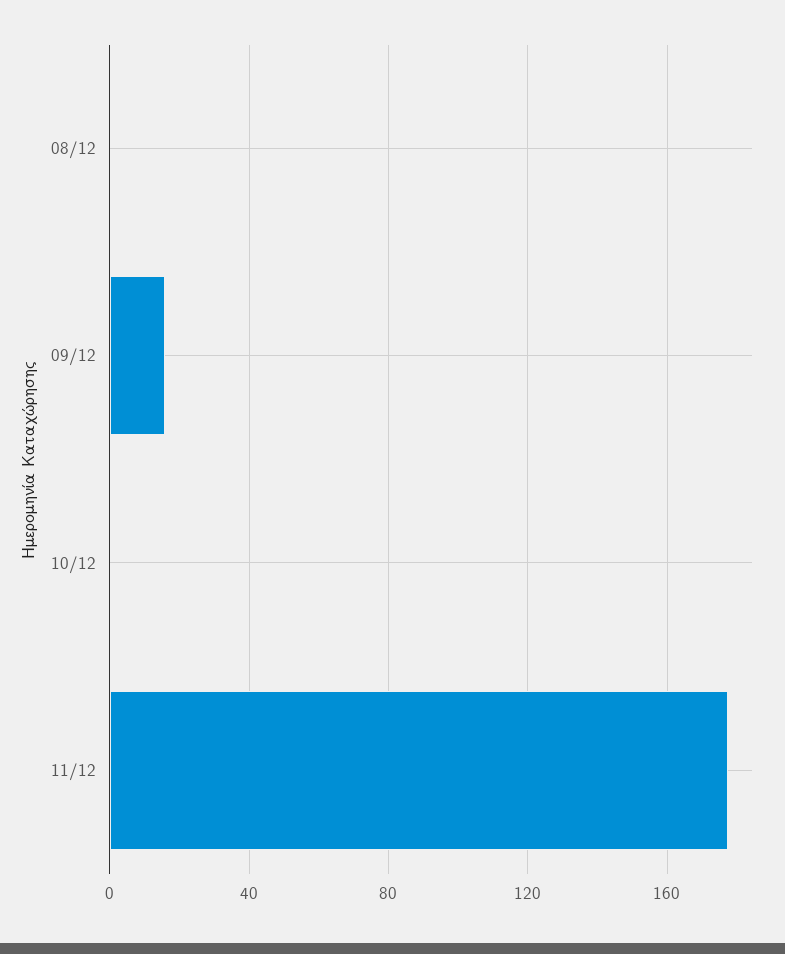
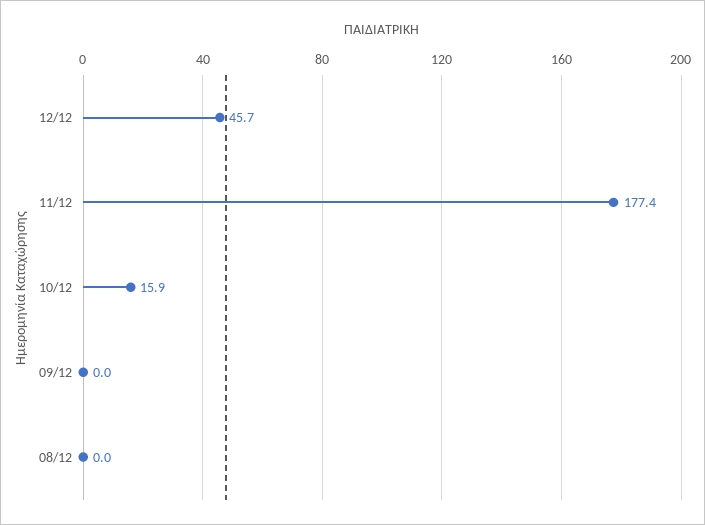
09/12: 15 -> 0
10/12: 0 -> 15.9
12/12: none -> 45.7

